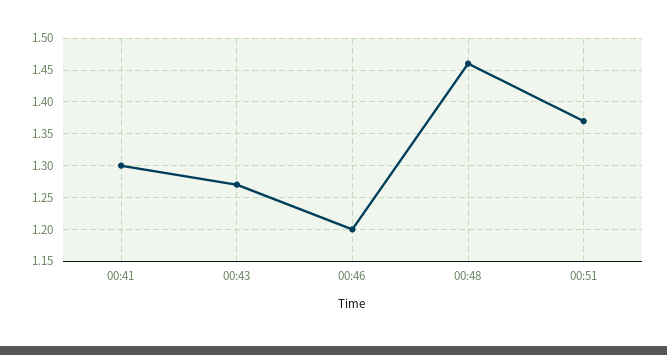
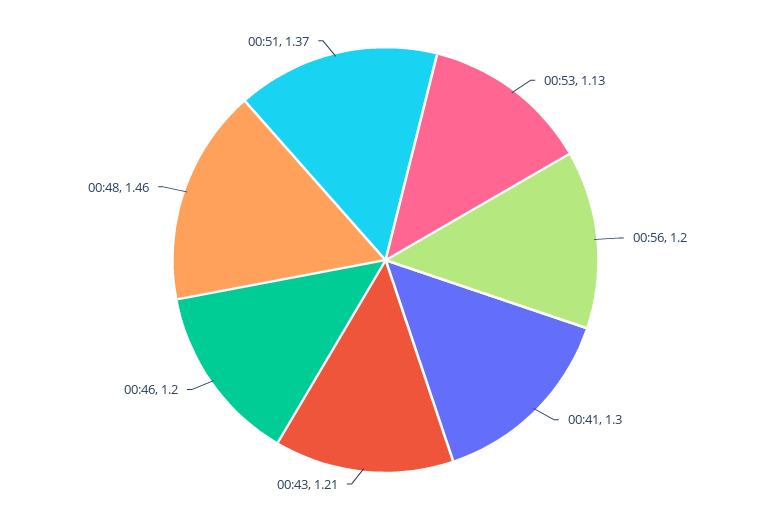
00:43: 1.27 -> 1.21
00:53: none -> 1.13
00:56: none -> 1.2

